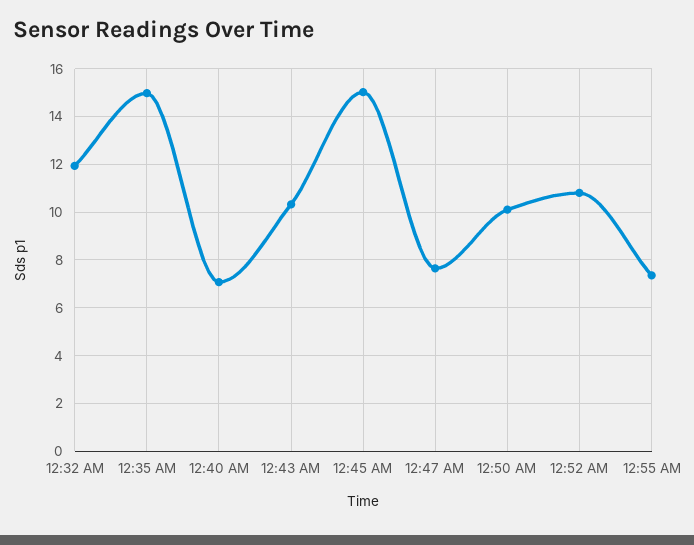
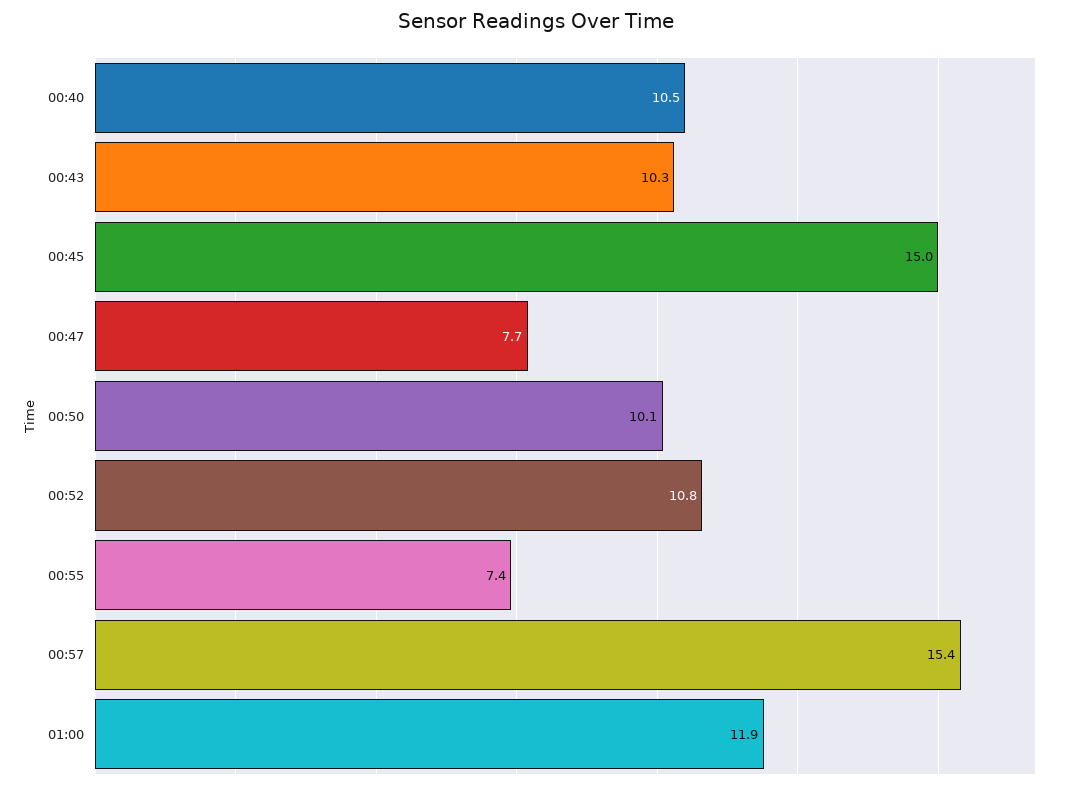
12:32 AM: 12 -> none
12:35 AM: 15 -> none
12:40 AM: 7 -> 10.5
00:57: none -> 15.4
01:00: none -> 11.9

